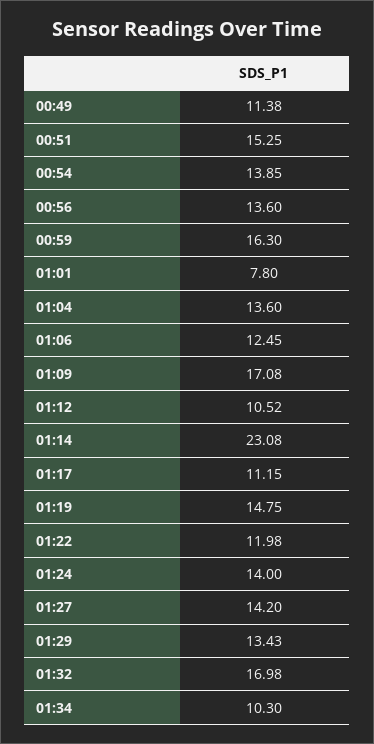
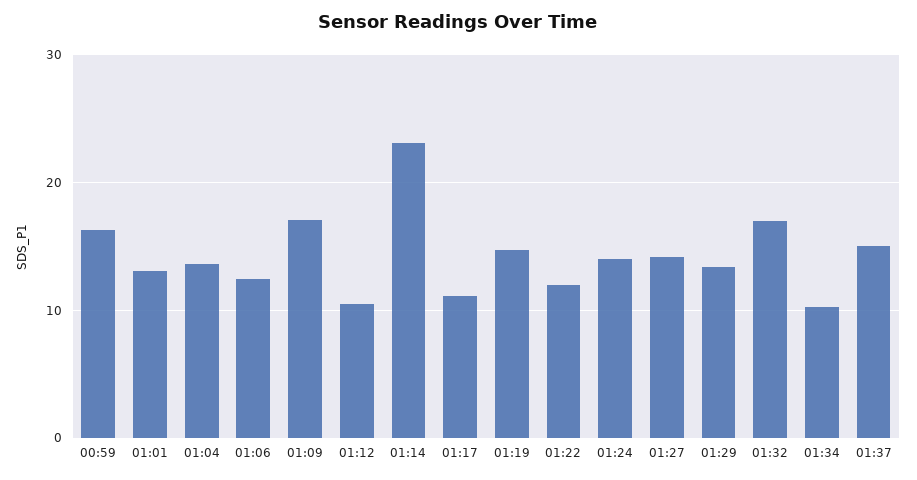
00:49: 11.38 -> none
00:51: 15.25 -> none
00:54: 13.85 -> none
00:56: 13.6 -> none
01:01: 7.8 -> 13
01:37: none -> 15

